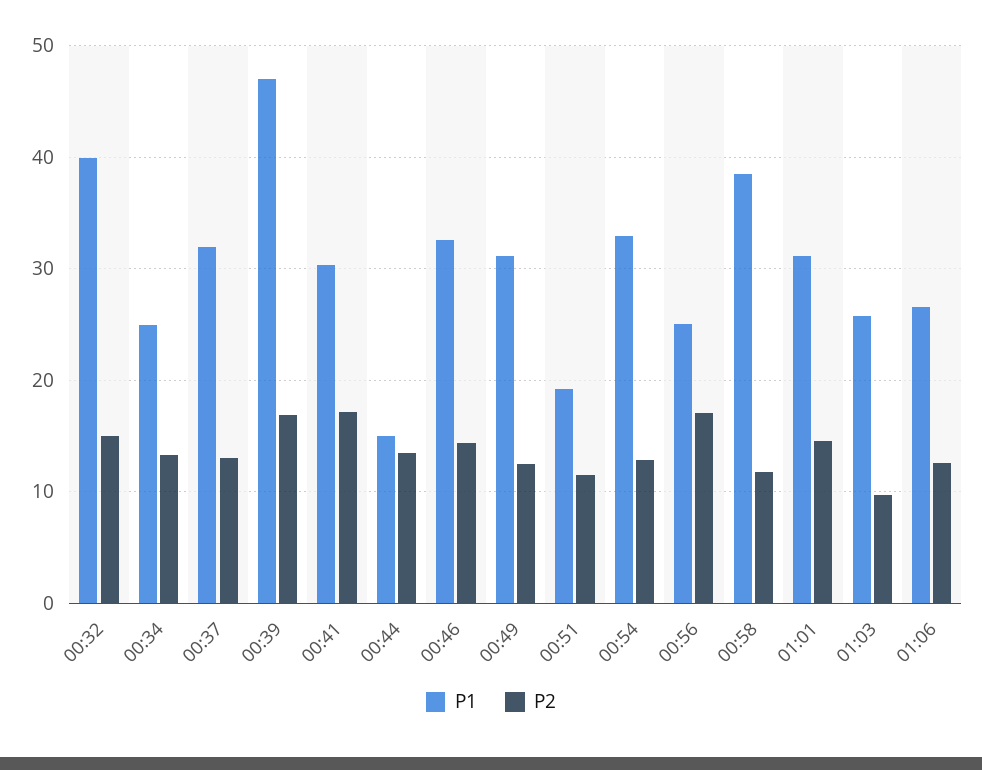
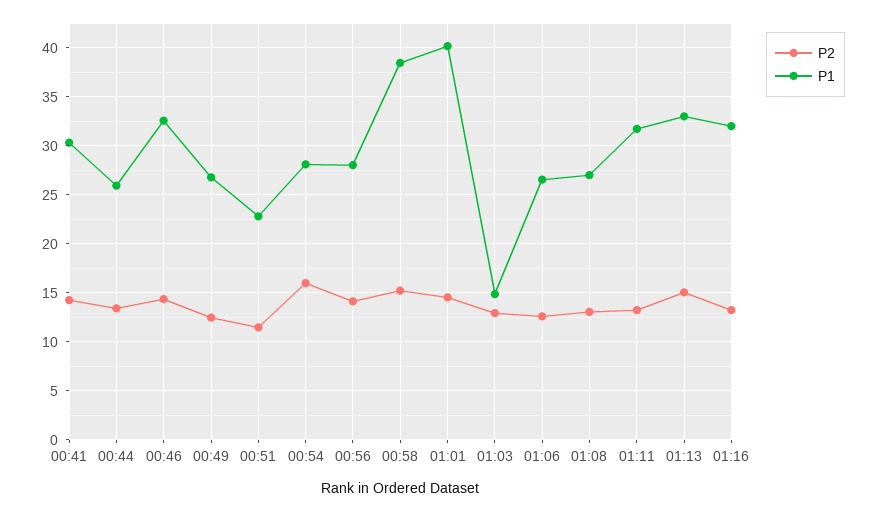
P1, 00:32: 40 -> none
P2, 00:32: 15 -> none
P1, 00:34: 25 -> none
P2, 00:34: 13 -> none
P1, 00:37: 32 -> none
P2, 00:37: 13 -> none
P1, 00:39: 47 -> none
P2, 00:39: 17 -> none
P2, 00:41: 17 -> 14
P1, 00:44: 15 -> 26
P1, 00:49: 31 -> 27
P1, 00:51: 19 -> 23
P1, 00:54: 33 -> 28
P2, 00:54: 13 -> 16
P1, 00:56: 25 -> 28
P2, 00:56: 17 -> 14
P2, 00:58: 12 -> 15
P1, 01:01: 31 -> 40
P1, 01:03: 26 -> 15
P2, 01:03: 10 -> 13
P2, 01:08: none -> 13
P1, 01:08: none -> 27
P2, 01:11: none -> 13
P1, 01:11: none -> 32
P2, 01:13: none -> 15
P1, 01:13: none -> 33
P2, 01:16: none -> 13
P1, 01:16: none -> 32

